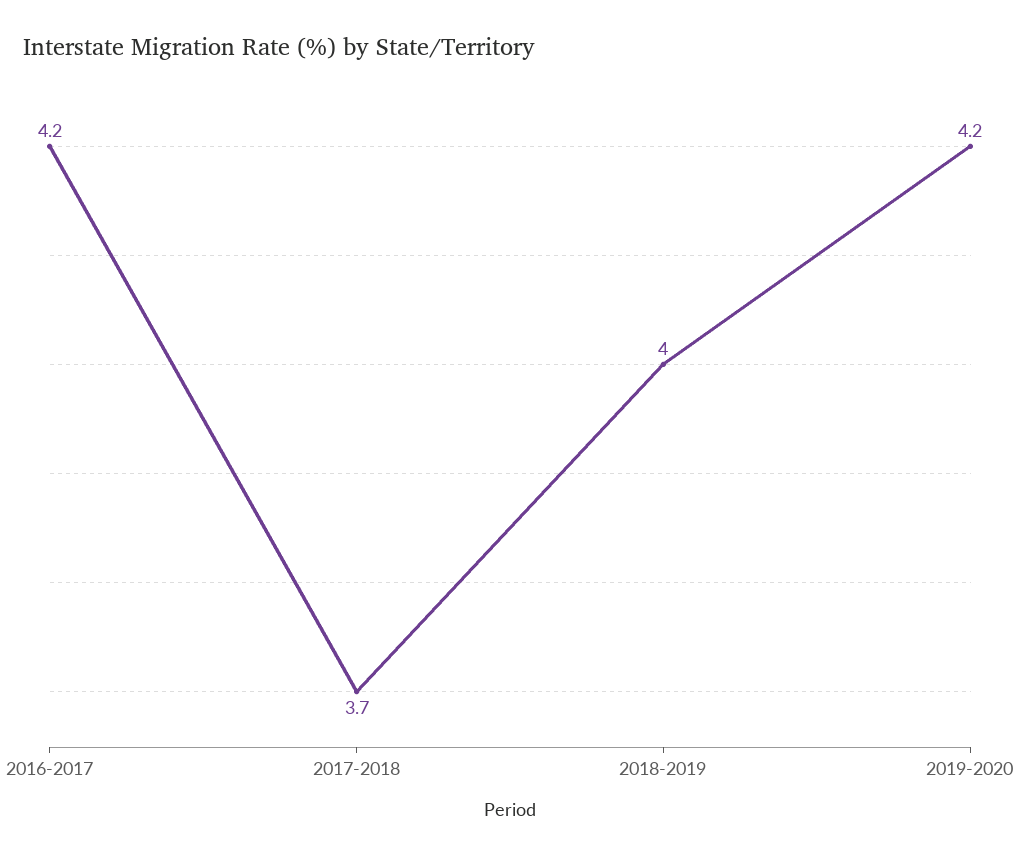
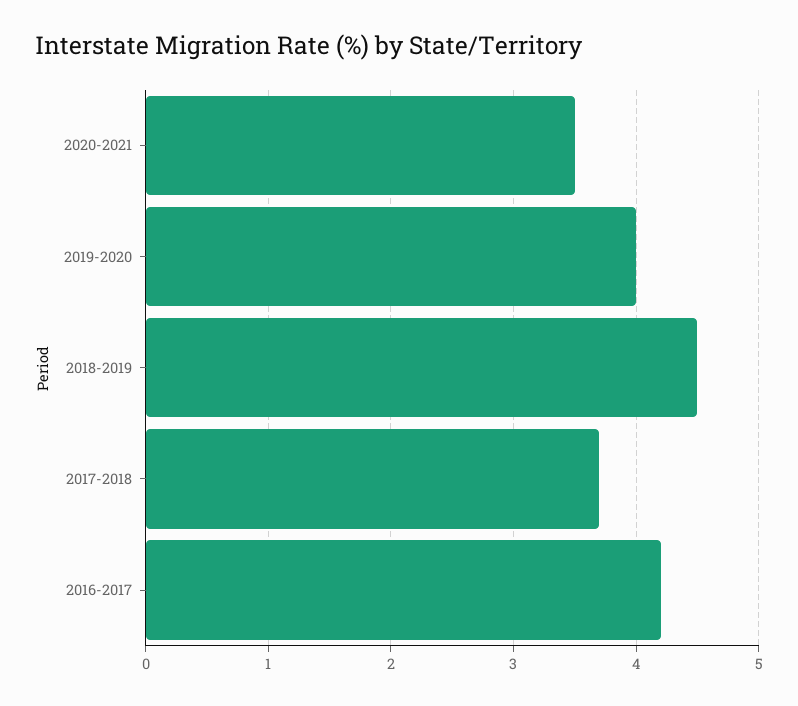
2018-2019: 4 -> 4.5
2019-2020: 4.2 -> 4
2020-2021: none -> 3.5

